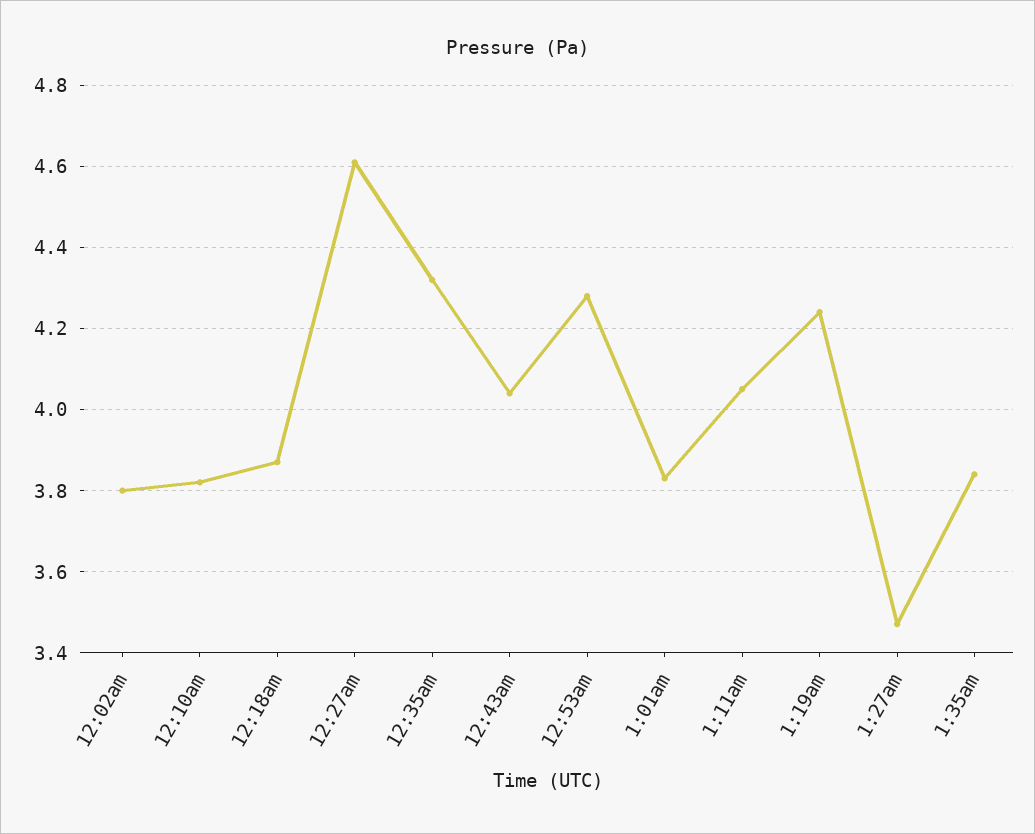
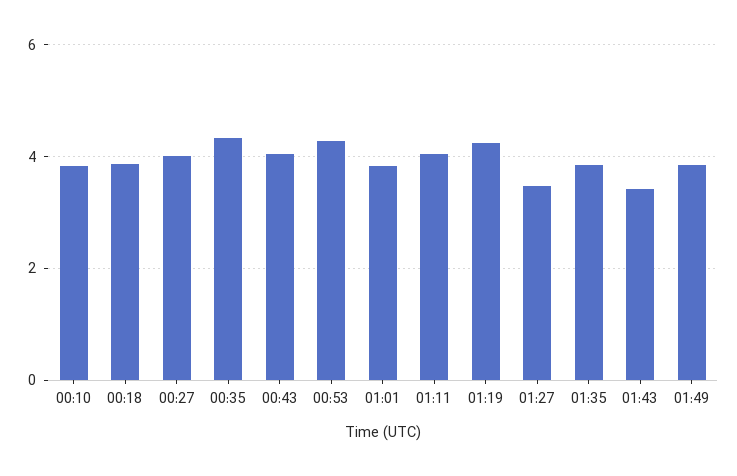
12:02am: 3.8 -> none
12:27am: 4.6 -> 4
01:43: none -> 3.4
01:49: none -> 3.8

